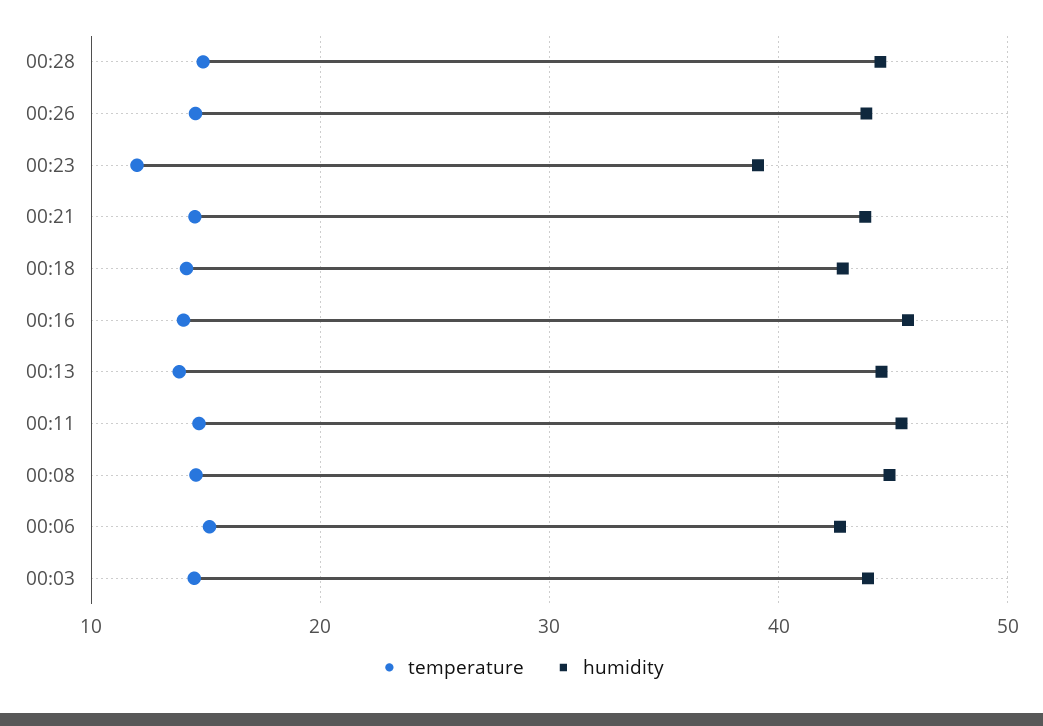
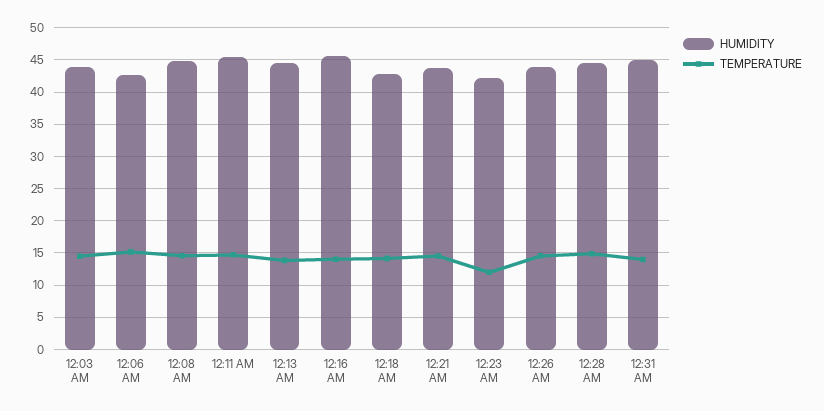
humidity, 00:23: 39 -> 42
humidity, 12:31 AM: none -> 45
temperature, 12:31 AM: none -> 14

